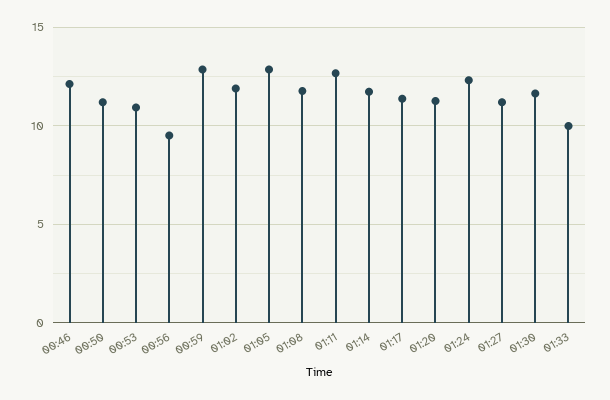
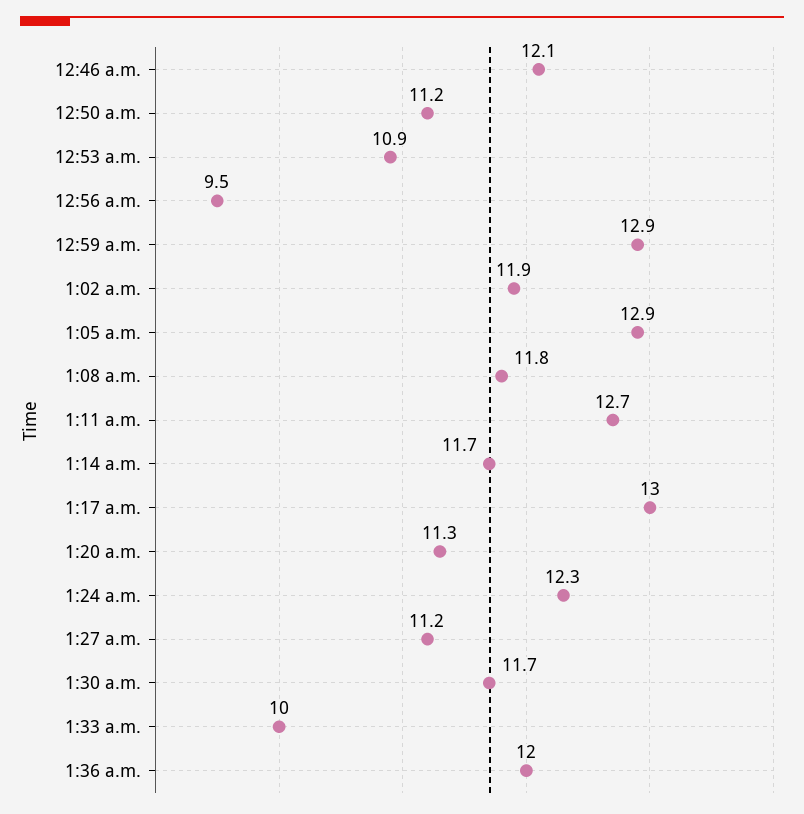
01:17: 11.5 -> 13
1:36 a.m.: none -> 12

